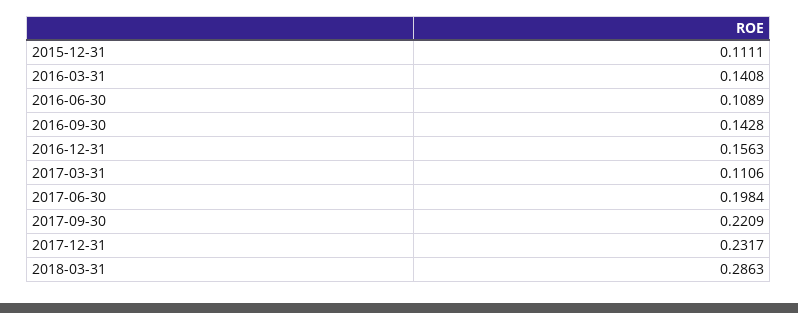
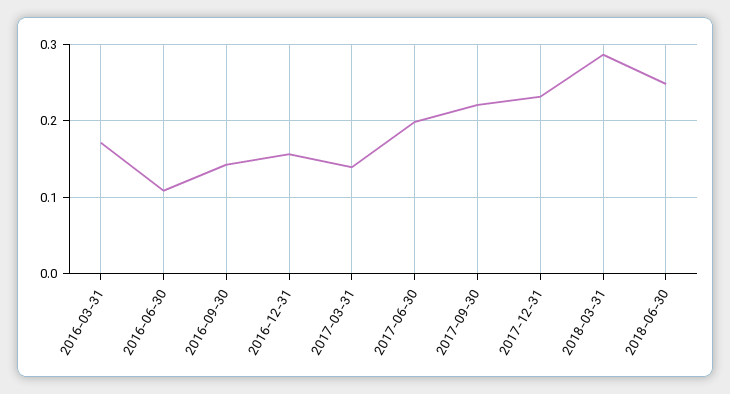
2015-12-31: 0.1111 -> none
2016-03-31: 0.1408 -> 0.17
2017-03-31: 0.1106 -> 0.14
2018-06-30: none -> 0.25

